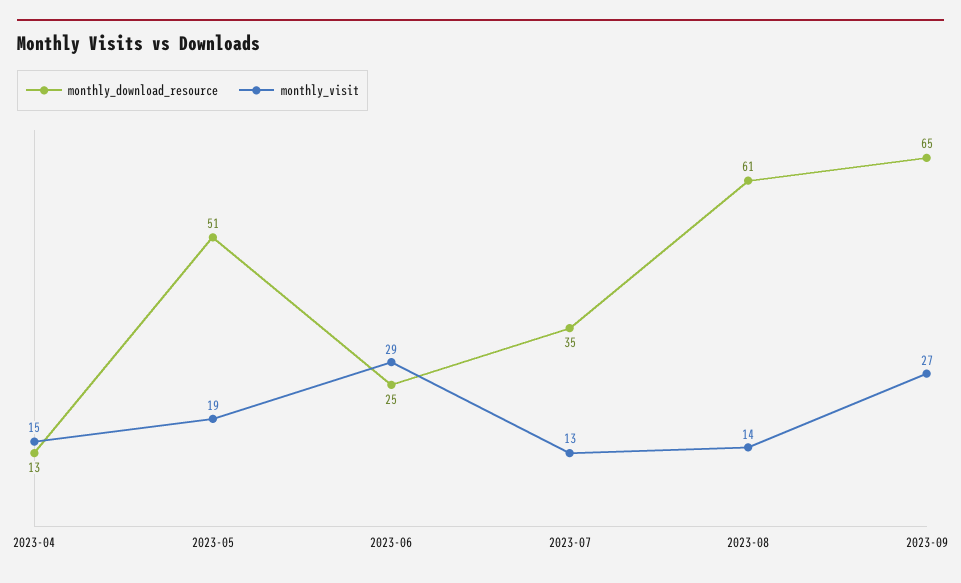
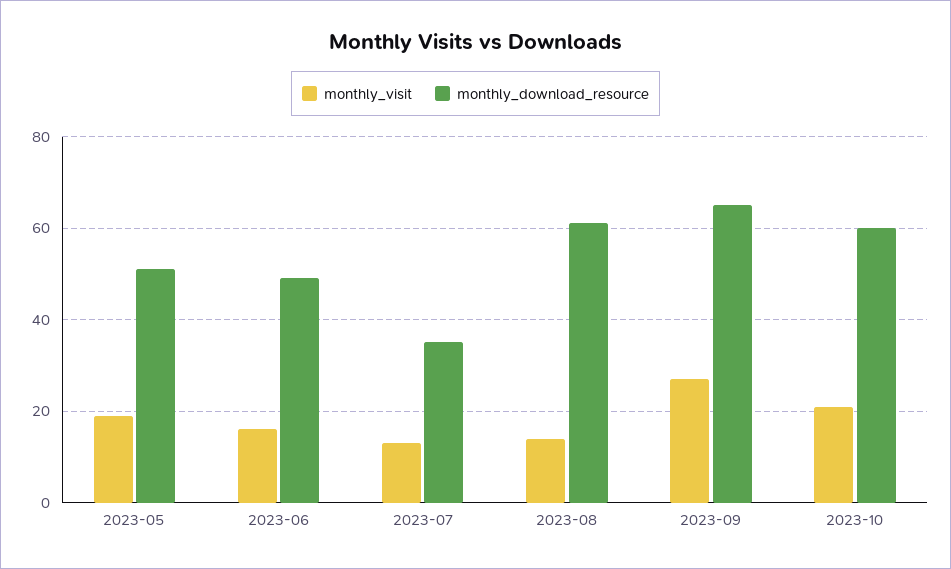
monthly_download_resource, 2023-04: 13 -> none
monthly_visit, 2023-04: 15 -> none
monthly_download_resource, 2023-06: 25 -> 50
monthly_visit, 2023-06: 29 -> 15
monthly_visit, 2023-10: none -> 20
monthly_download_resource, 2023-10: none -> 60

